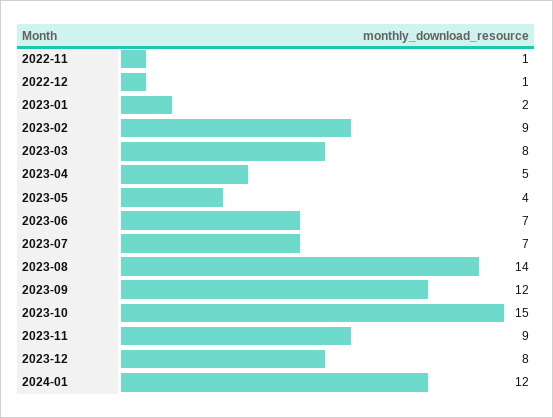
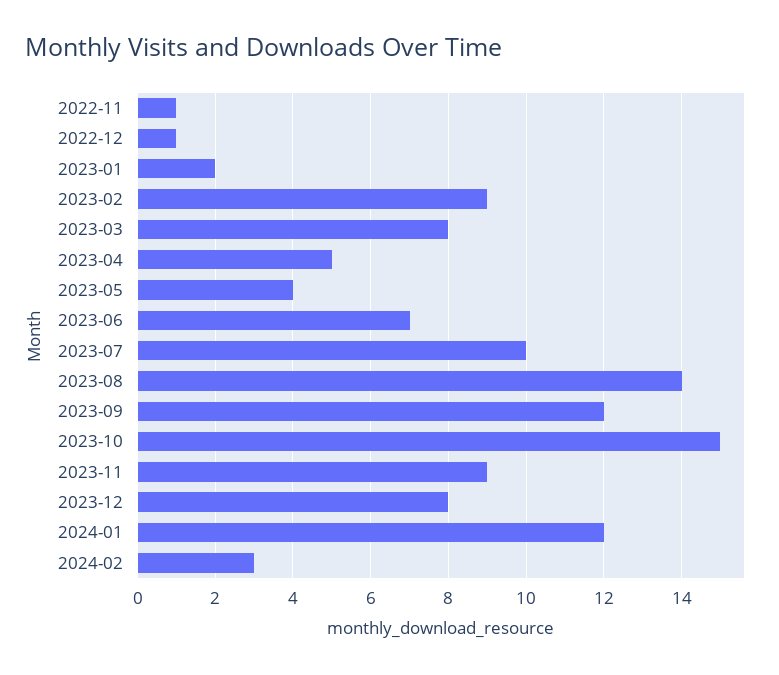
2023-07: 7 -> 10
2024-02: none -> 3

